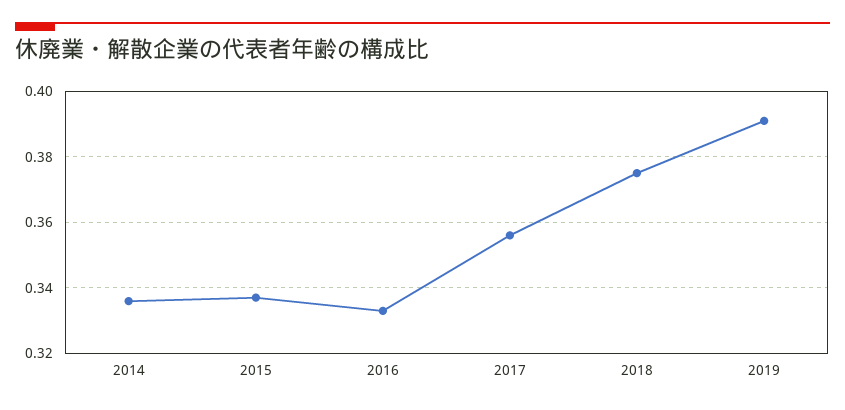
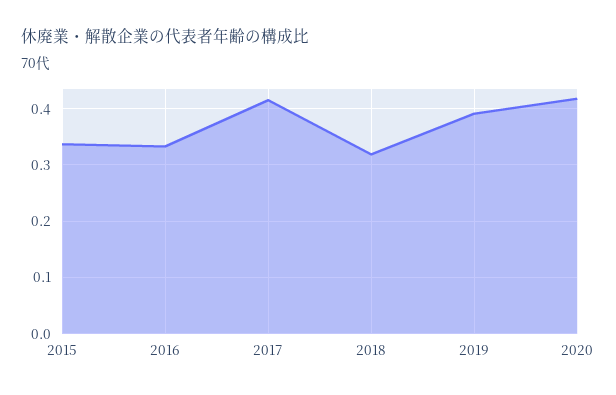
2014: 0.335 -> none
2017: 0.355 -> 0.42
2018: 0.375 -> 0.32
2020: none -> 0.42

